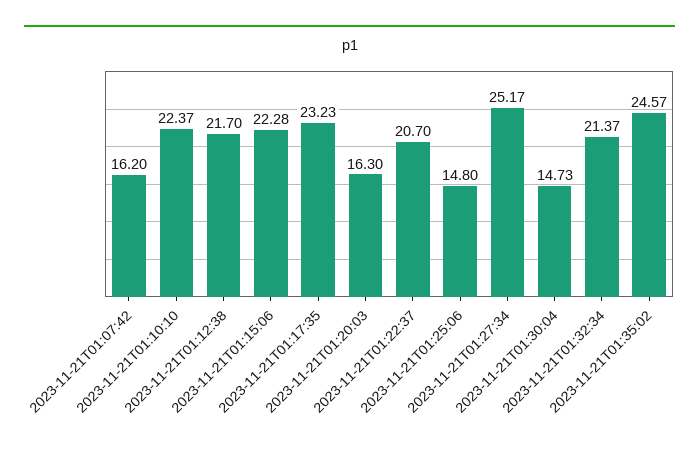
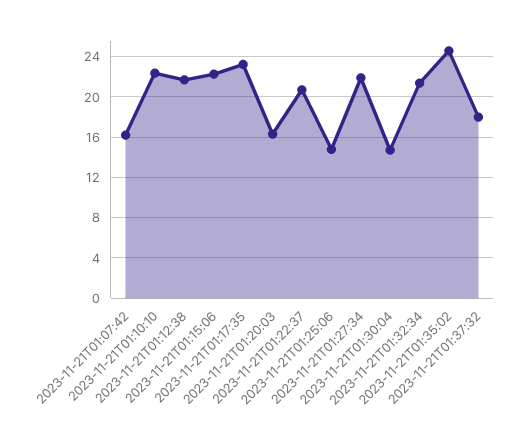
2023-11-21T01:27:34: 25.17 -> 22
2023-11-21T01:37:32: none -> 18

